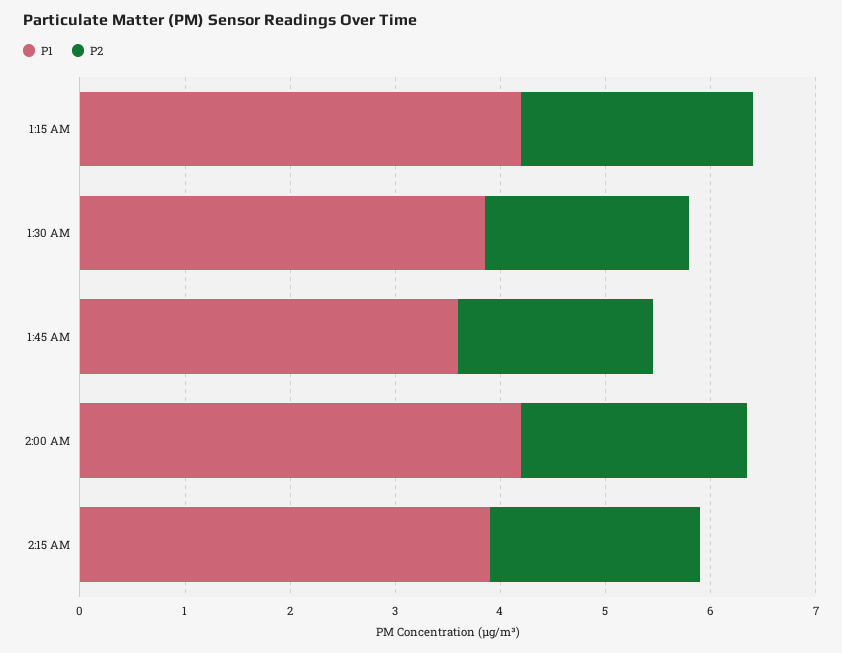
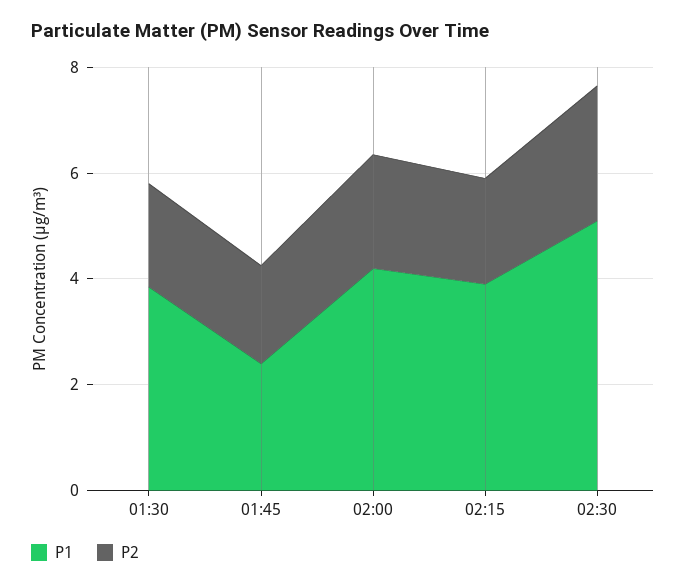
P1, 1:15 AM: 4.2 -> none
P2, 1:15 AM: 2.2 -> none
P1, 1:45 AM: 3.6 -> 2.5
P1, 02:30: none -> 5
P2, 02:30: none -> 2.5

